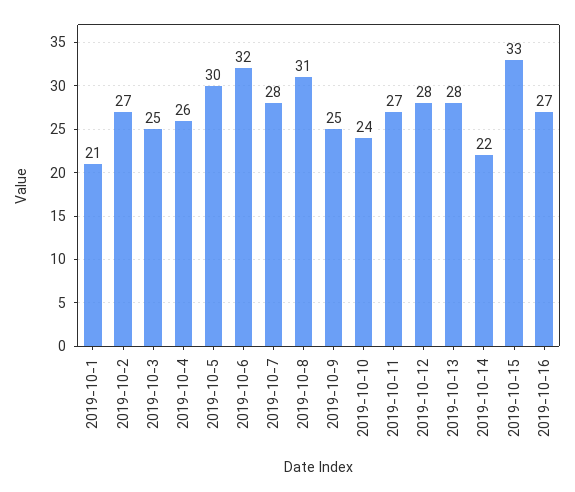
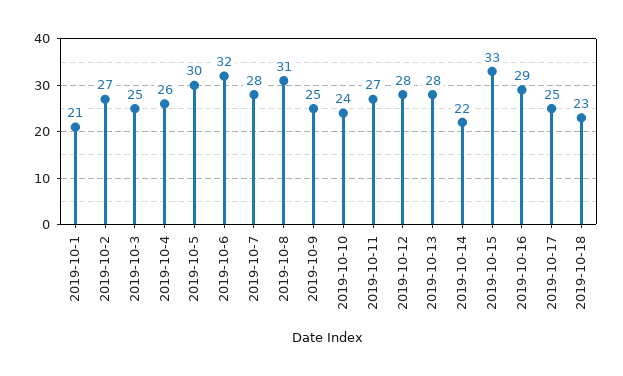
2019-10-16: 27 -> 29
2019-10-17: none -> 25
2019-10-18: none -> 23

